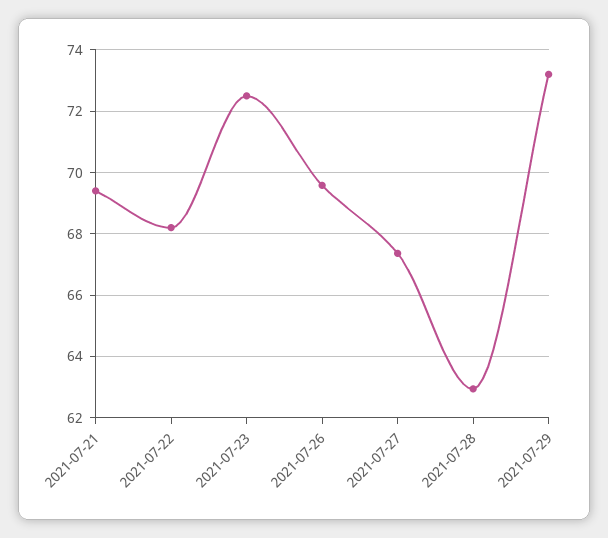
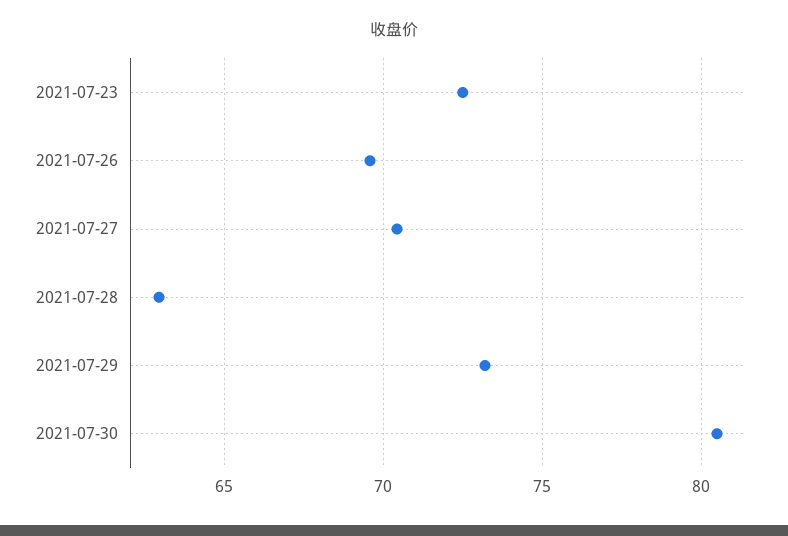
2021-07-21: 69.4 -> none
2021-07-22: 68.2 -> none
2021-07-27: 67.4 -> 70.5
2021-07-30: none -> 80.5

